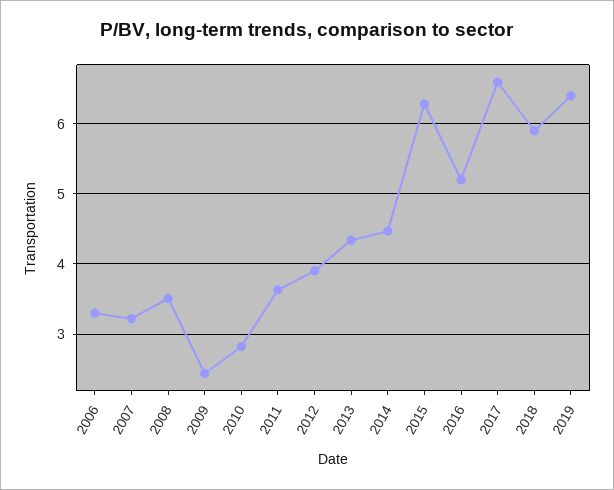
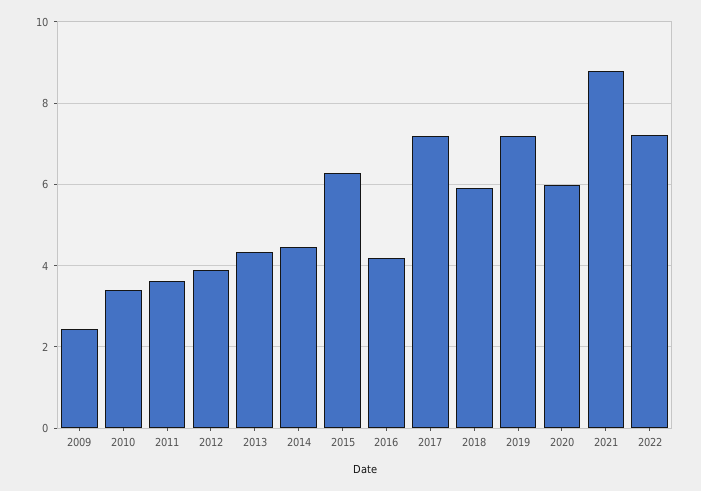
2006: 3.3 -> none
2007: 3.2 -> none
2008: 3.5 -> none
2010: 2.8 -> 3.4
2016: 5.2 -> 4.2
2017: 6.6 -> 7.2
2019: 6.4 -> 7.2
2020: none -> 6
2021: none -> 8.8
2022: none -> 7.2

